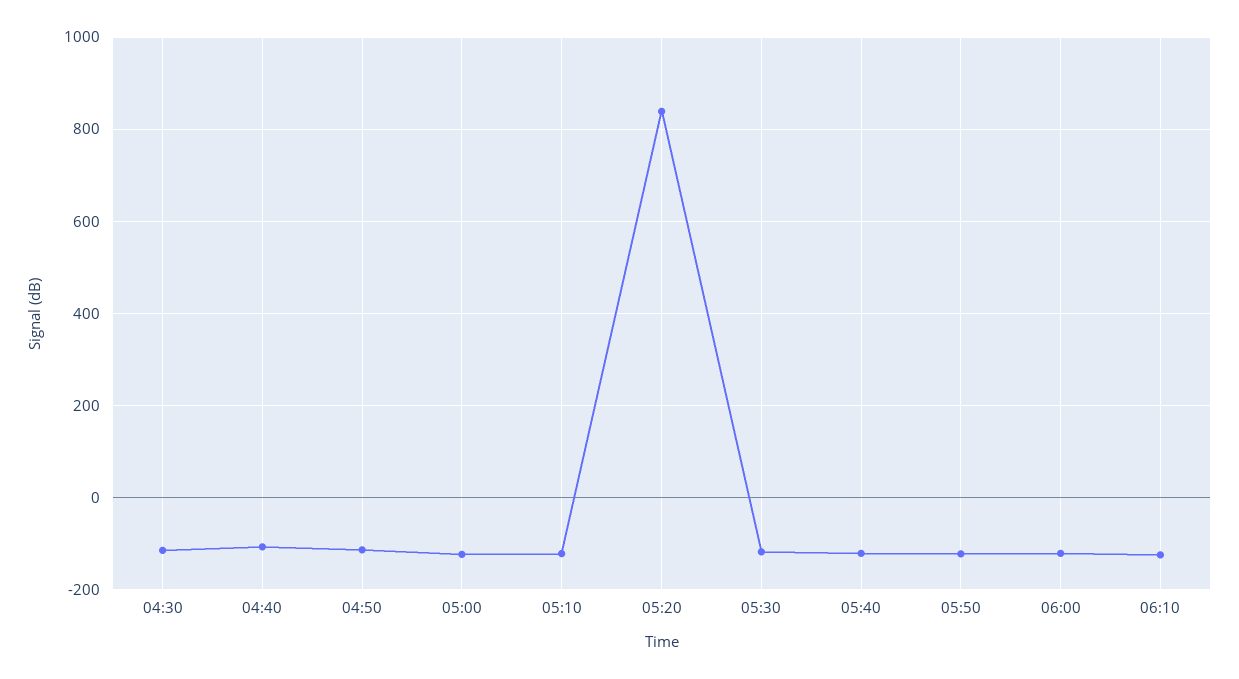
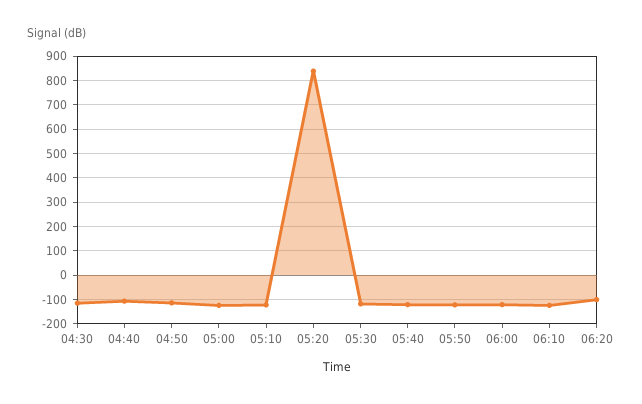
06:20: none -> -100

